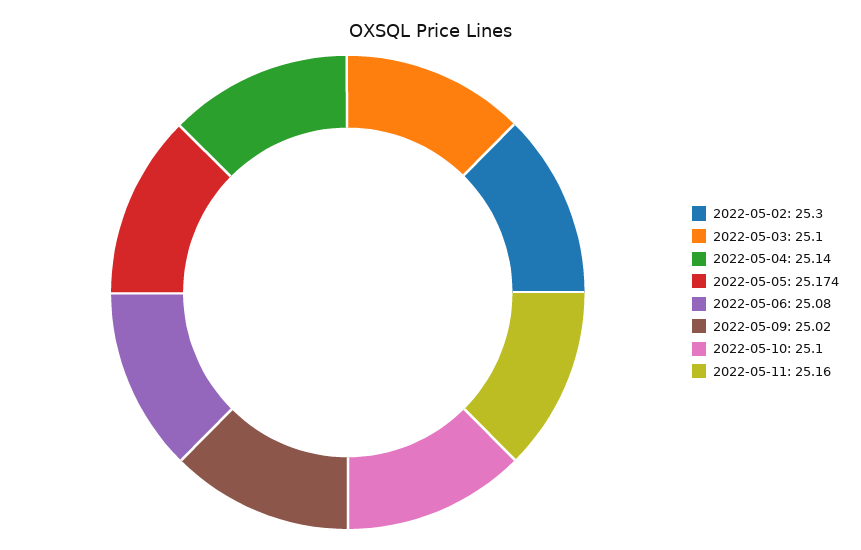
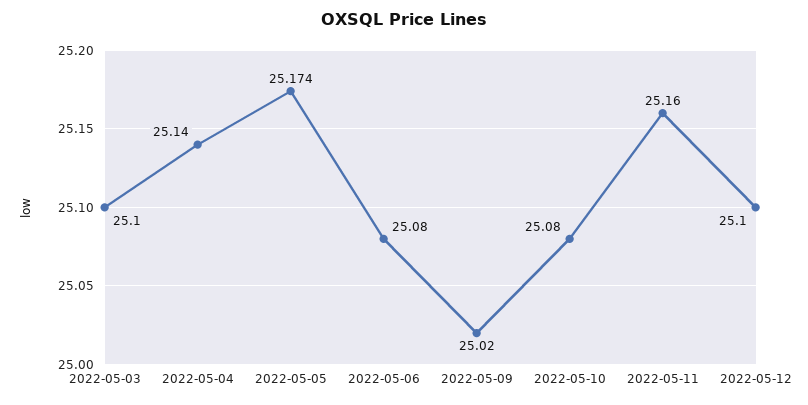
2022-05-02: 25.3 -> none
2022-05-10: 25.1 -> 25.08
2022-05-12: none -> 25.1

